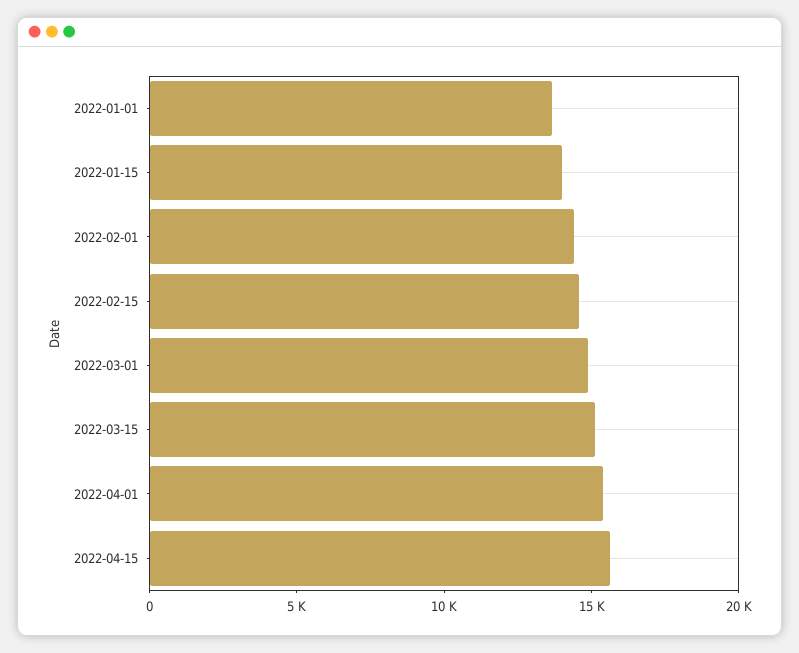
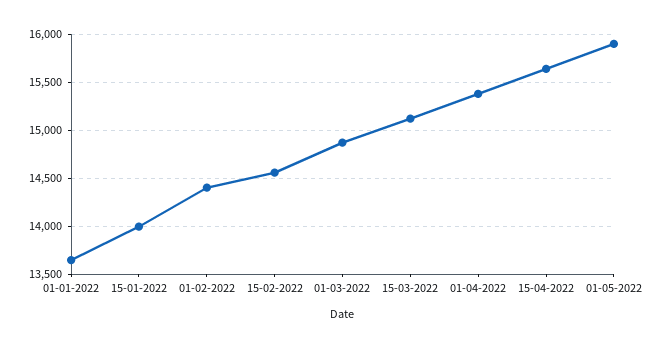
01-05-2022: none -> 15900

